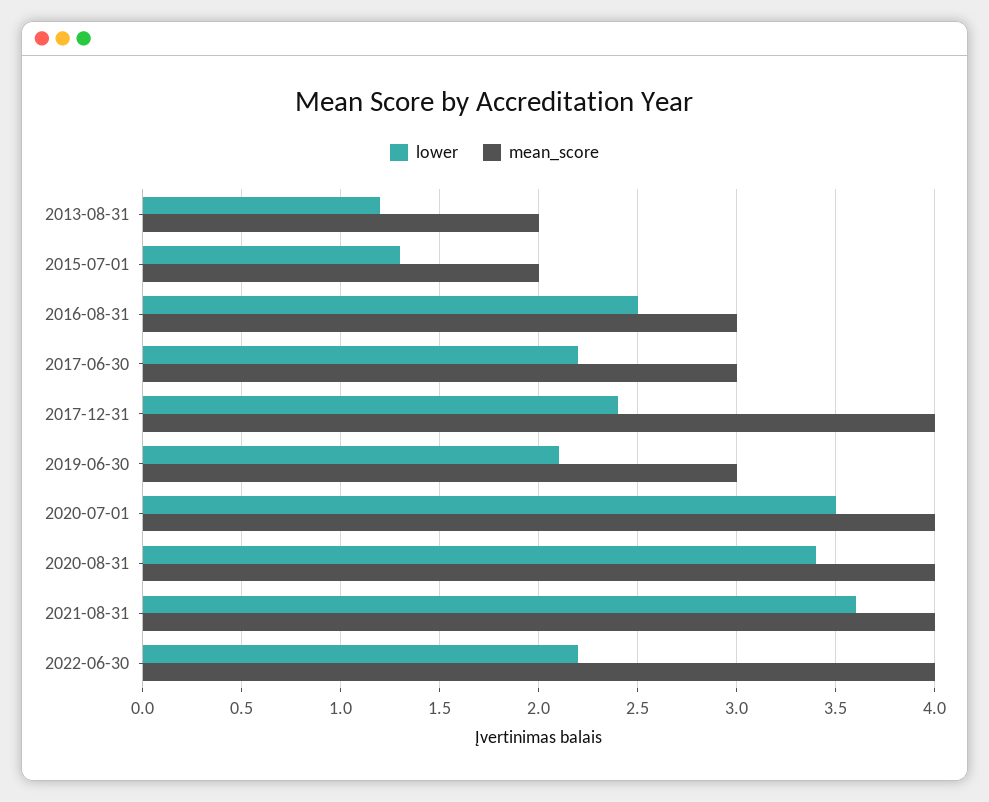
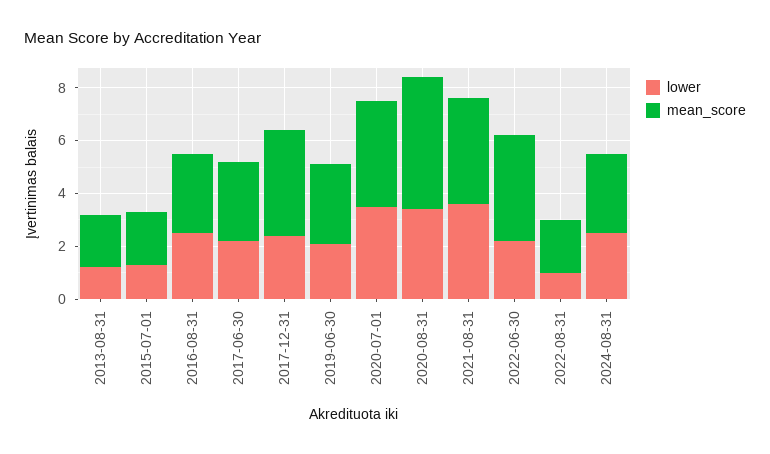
mean_score, 2020-08-31: 4 -> 5
lower, 2022-08-31: none -> 1
mean_score, 2022-08-31: none -> 2
lower, 2024-08-31: none -> 2.5
mean_score, 2024-08-31: none -> 3

